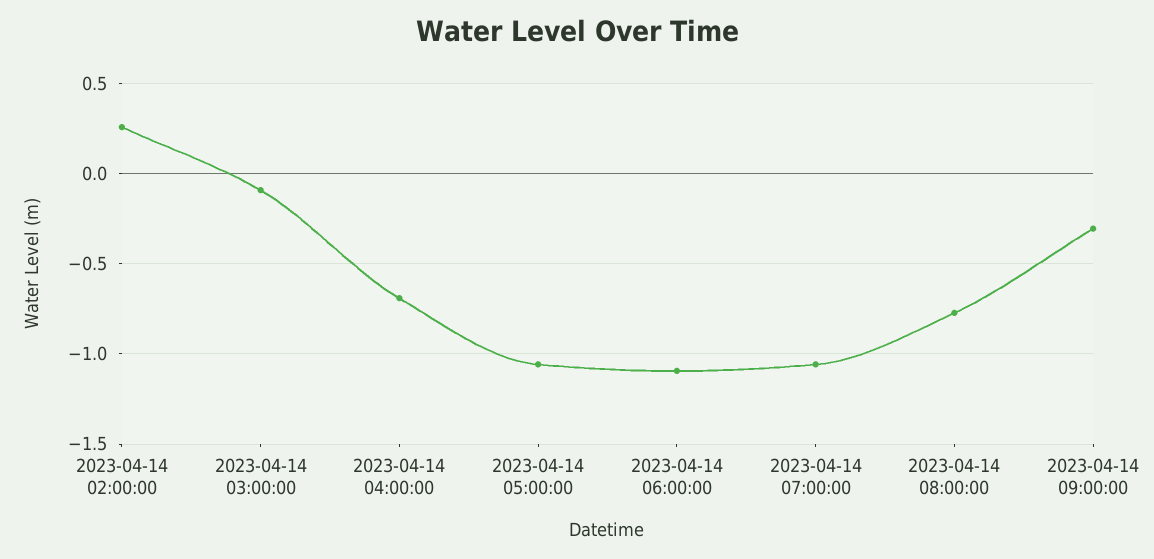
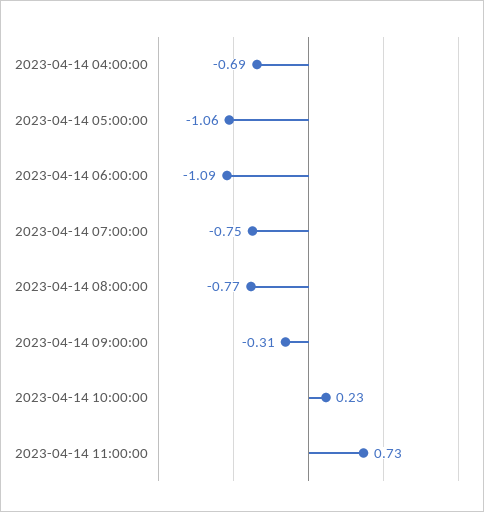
2023-04-14 02:00:00: 0.25 -> none
2023-04-14 03:00:00: -0.1 -> none
2023-04-14 07:00:00: -1.05 -> -0.75
2023-04-14 10:00:00: none -> 0.23
2023-04-14 11:00:00: none -> 0.73

